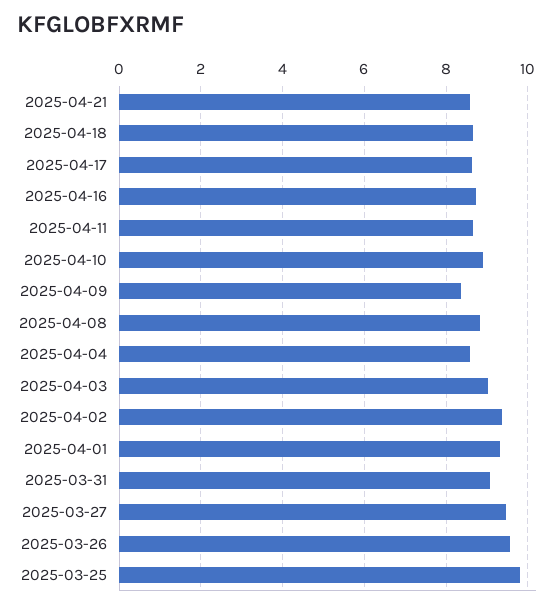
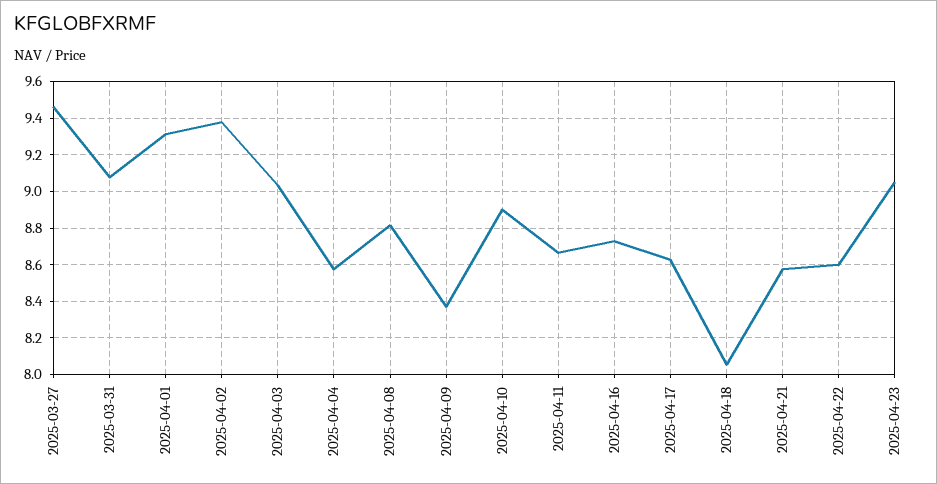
2025-04-18: 8.6 -> 8.05
2025-03-26: 9.6 -> none
2025-03-25: 9.8 -> none
2025-04-22: none -> 8.6
2025-04-23: none -> 9.05

